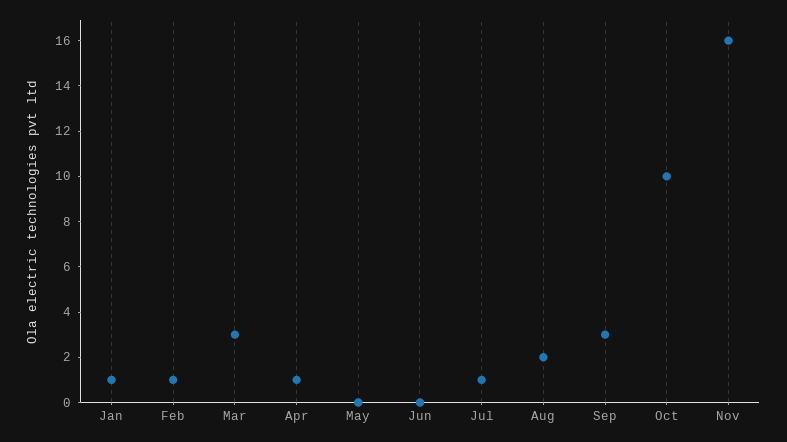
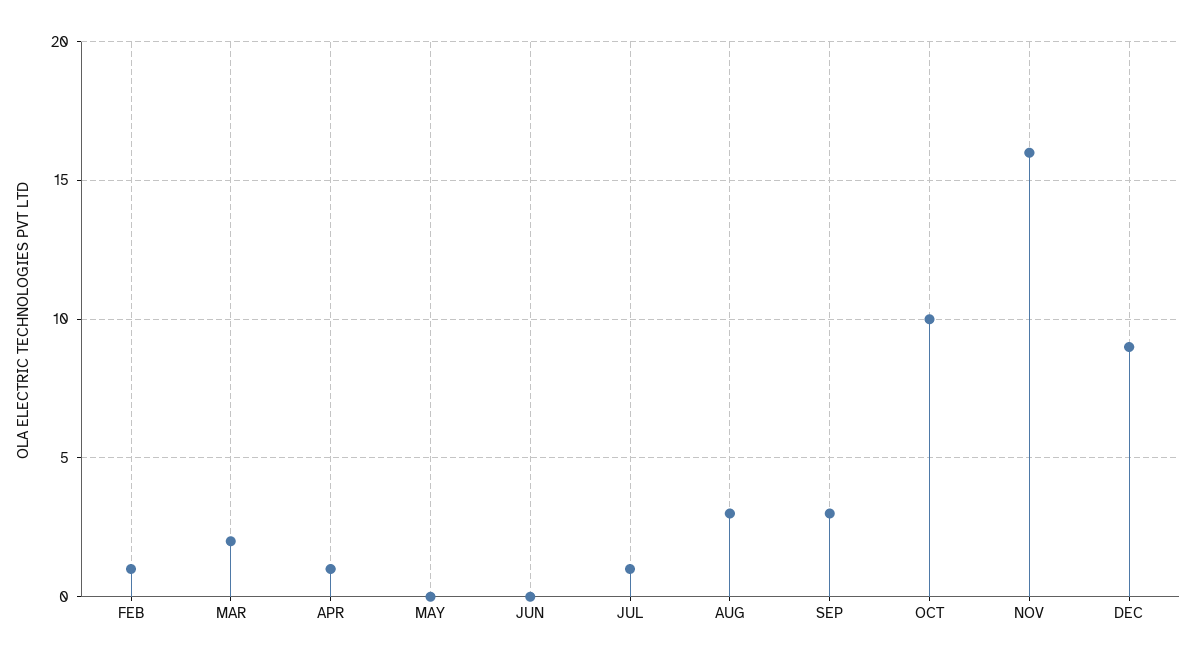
Jan: 1 -> none
Mar: 3 -> 2
Aug: 2 -> 3
DEC: none -> 9

